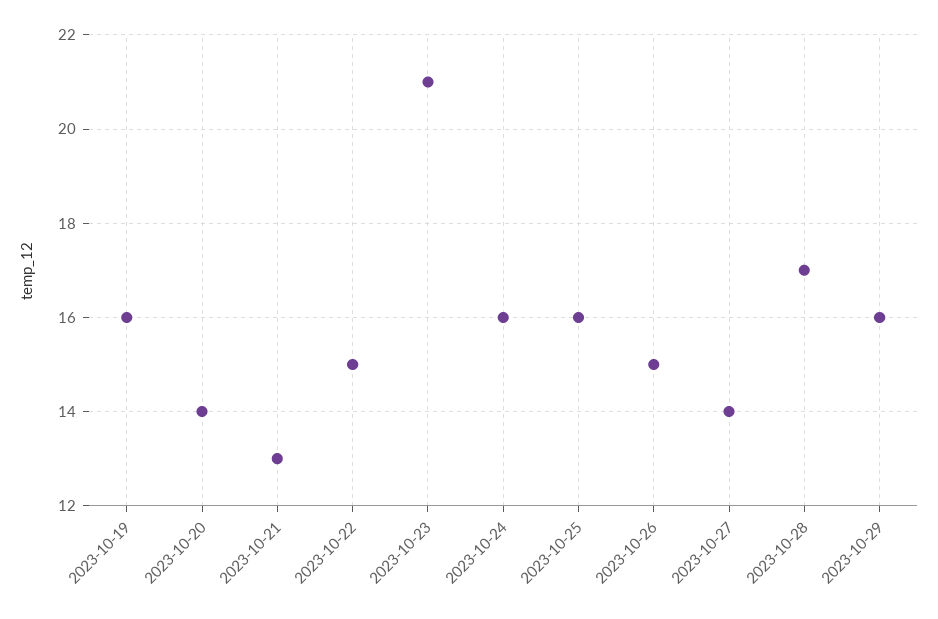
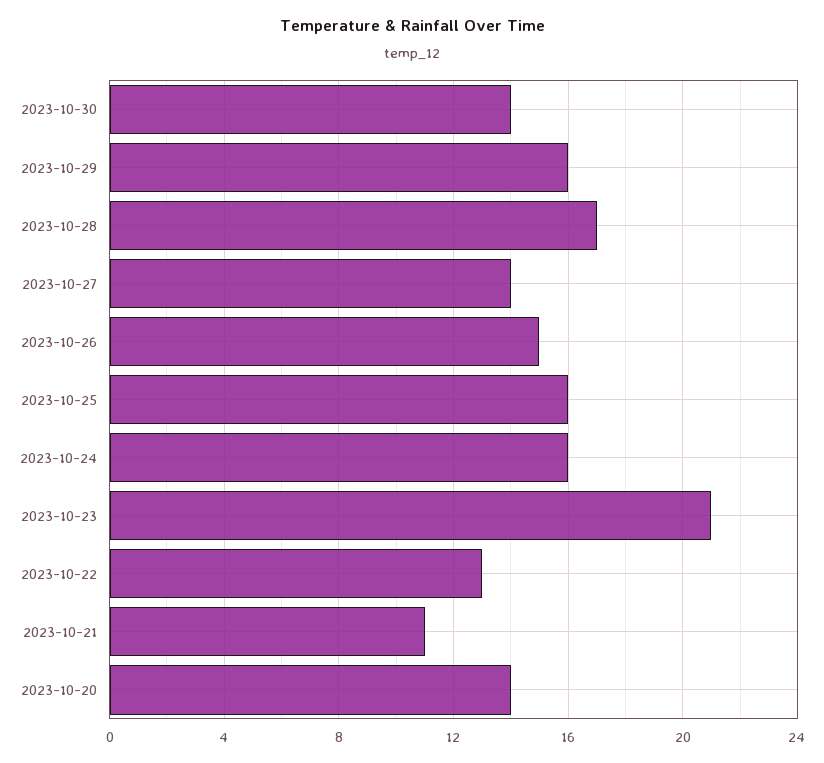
2023-10-19: 16 -> none
2023-10-21: 13 -> 11
2023-10-22: 15 -> 13
2023-10-30: none -> 14

